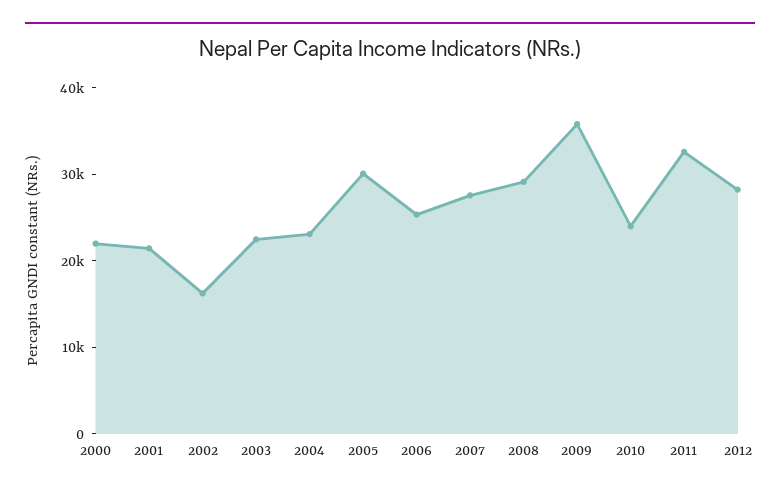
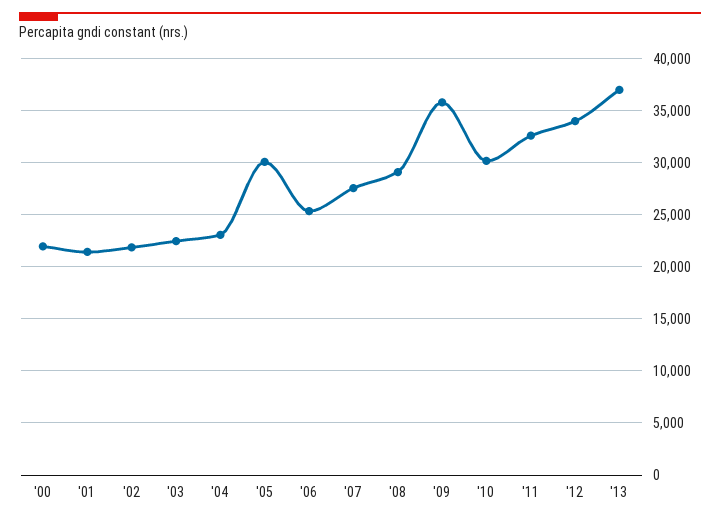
2002: 16000 -> 22000
2010: 24000 -> 30000
2012: 28000 -> 34000
'13: none -> 37000

